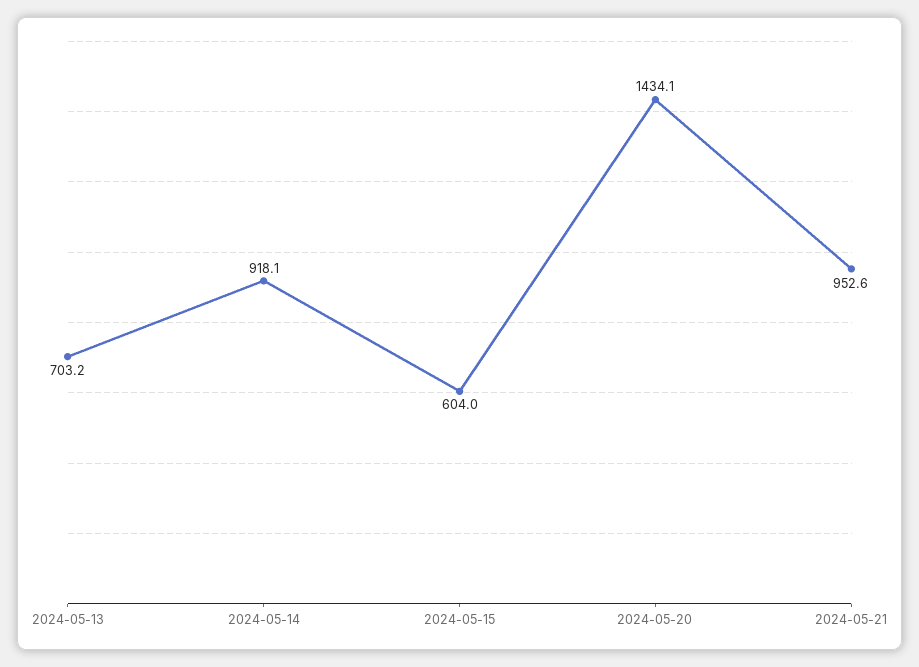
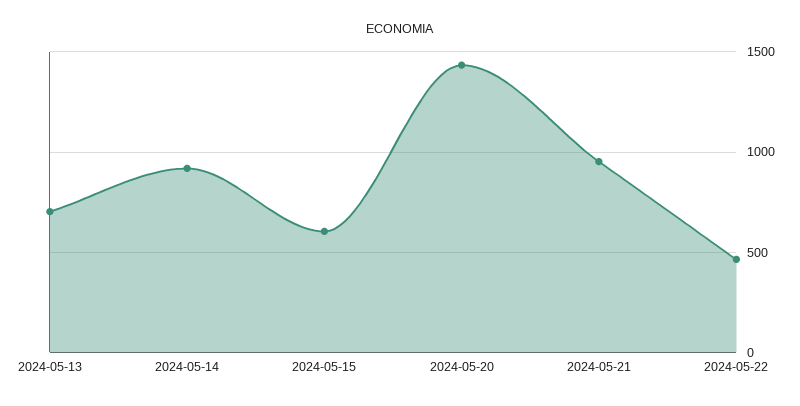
2024-05-22: none -> 450

